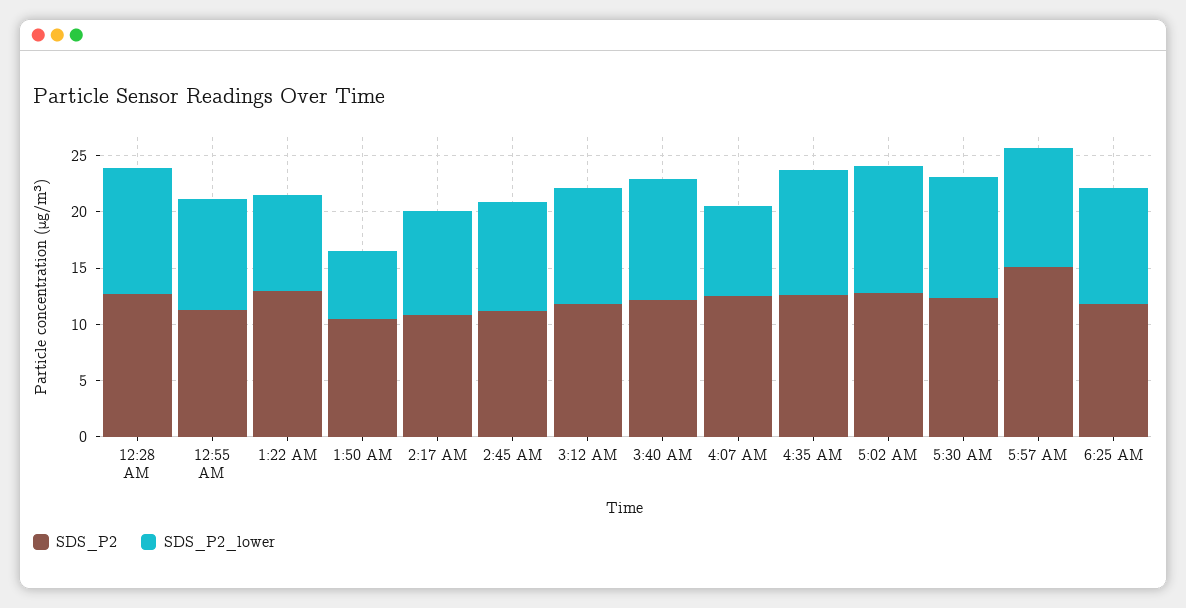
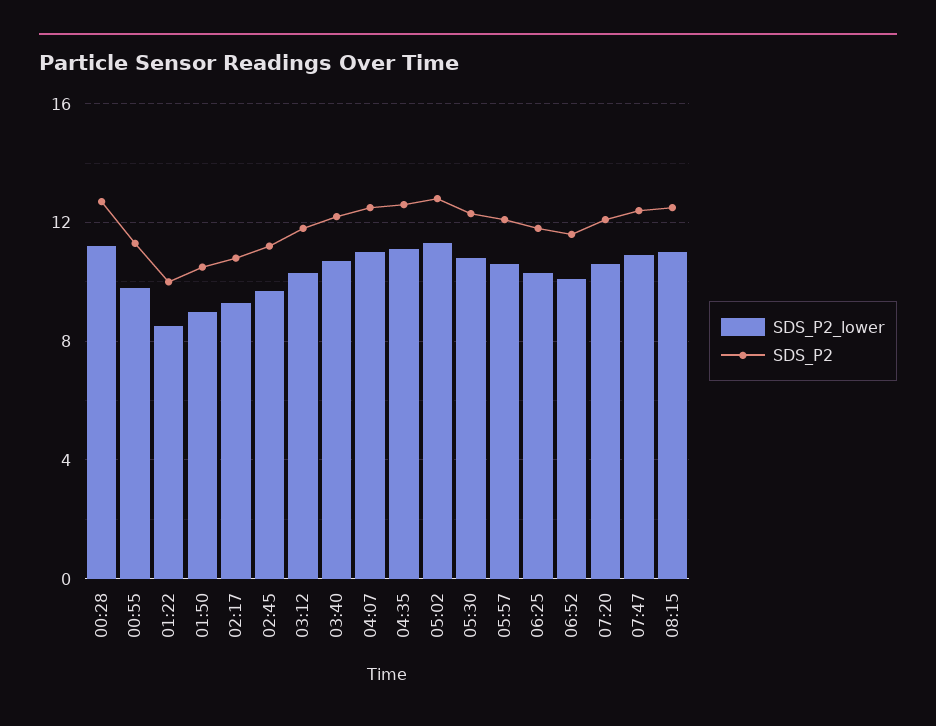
SDS_P2, 1:22 AM: 13 -> 10
SDS_P2_lower, 1:50 AM: 6 -> 9
SDS_P2_lower, 4:07 AM: 8 -> 11
SDS_P2, 5:57 AM: 15 -> 12
SDS_P2_lower, 06:52: none -> 10
SDS_P2, 06:52: none -> 11.5
SDS_P2_lower, 07:20: none -> 10.5
SDS_P2, 07:20: none -> 12
SDS_P2_lower, 07:47: none -> 11
SDS_P2, 07:47: none -> 12.5
SDS_P2_lower, 08:15: none -> 11
SDS_P2, 08:15: none -> 12.5

